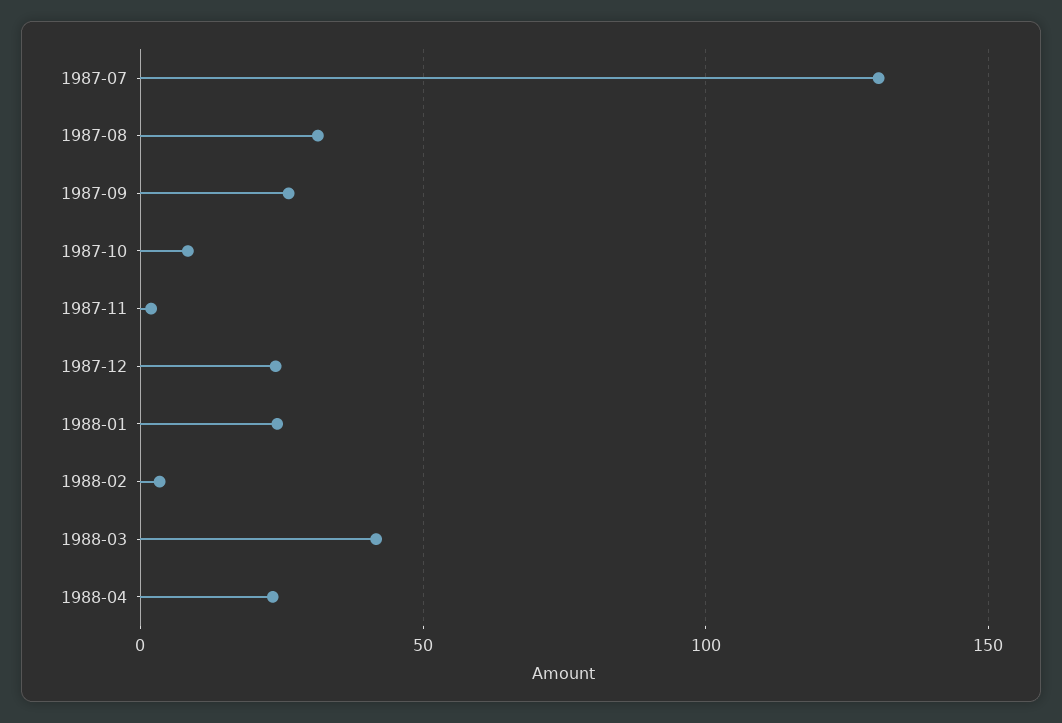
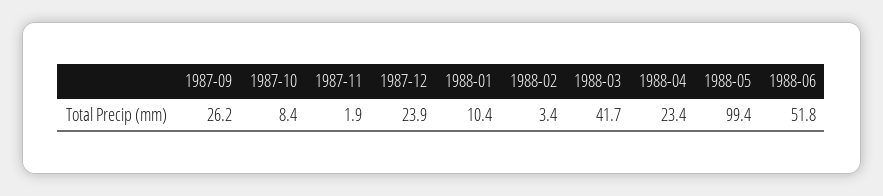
1987-07: 130 -> none
1987-08: 30 -> none
1988-01: 25 -> 10.4
1988-05: none -> 99.4
1988-06: none -> 51.8

